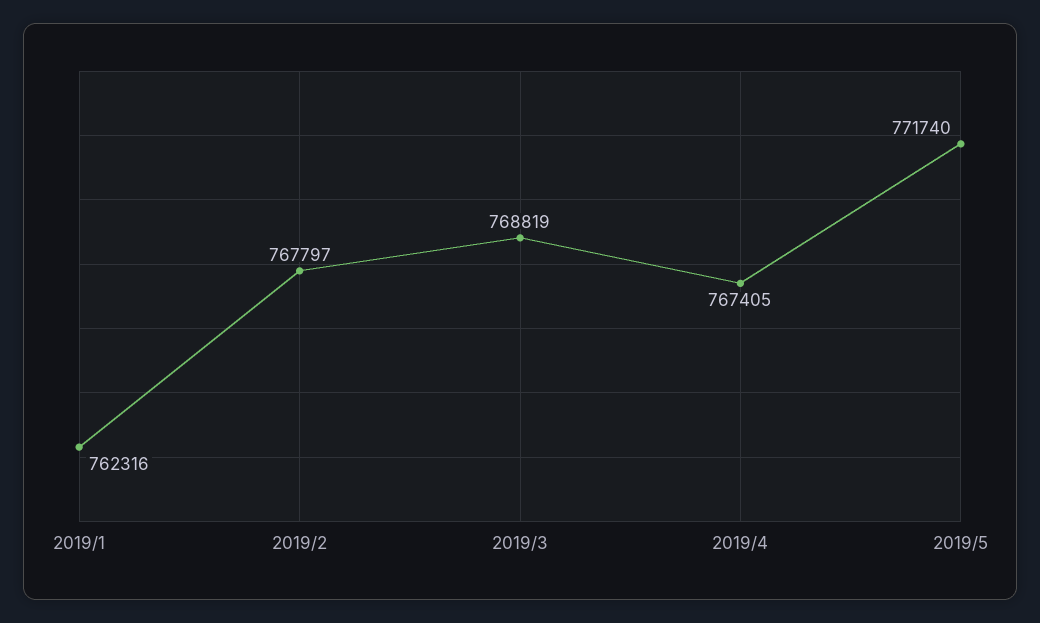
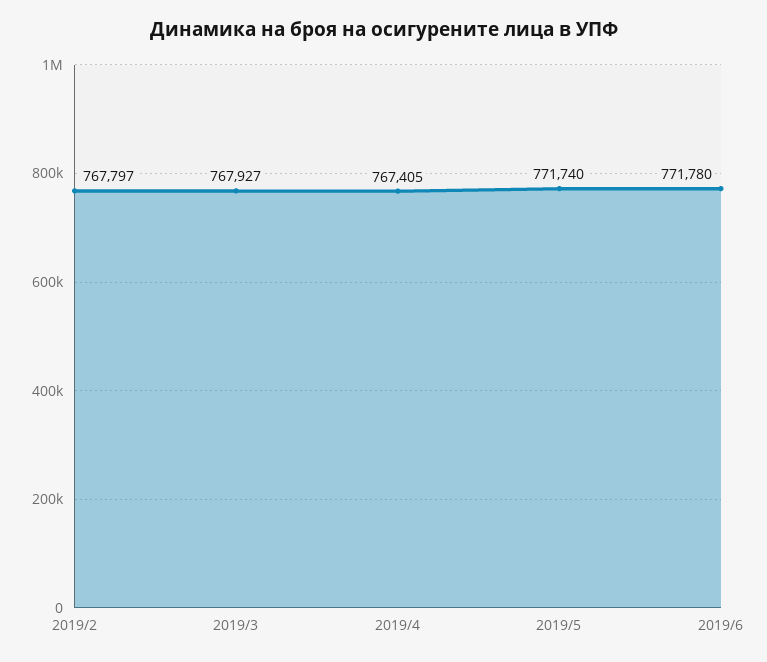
2019/1: 762316 -> none
2019/3: 768819 -> 767927
2019/6: none -> 771780

